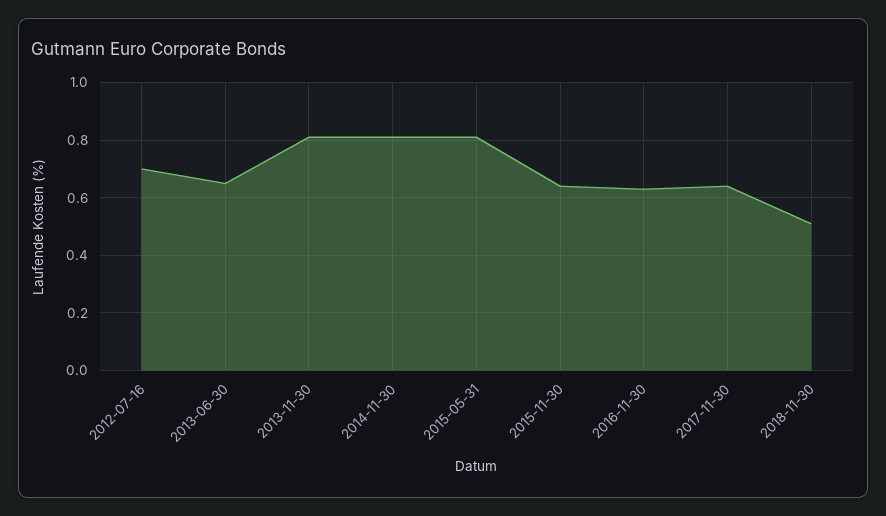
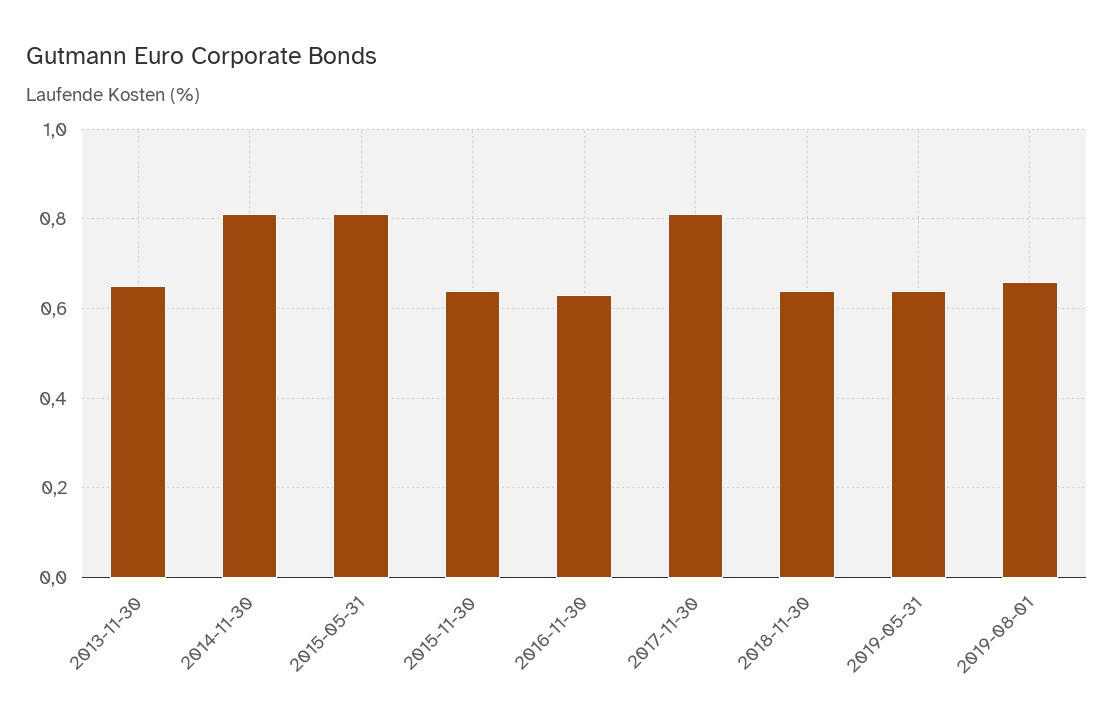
2012-07-16: 0.7 -> none
2013-06-30: 0.65 -> none
2013-11-30: 0.8 -> 0.65
2017-11-30: 0.65 -> 0.8
2018-11-30: 0.5 -> 0.65
2019-05-31: none -> 0.65
2019-08-01: none -> 0.65

